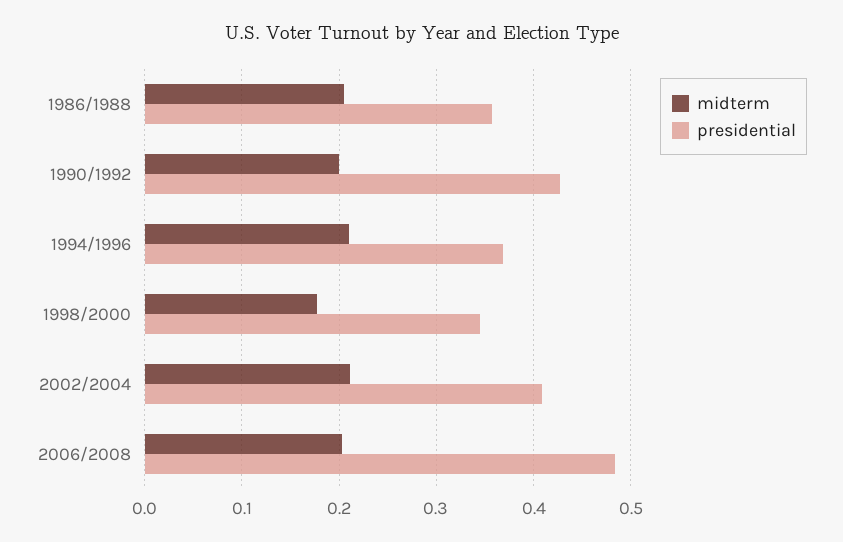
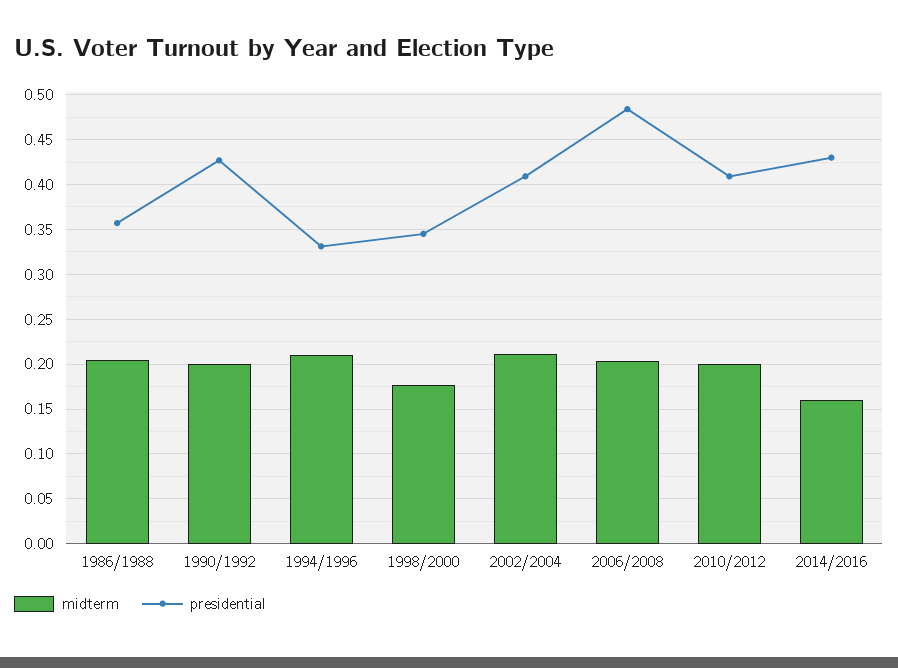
presidential, 1994/1996: 0.37 -> 0.33
midterm, 2010/2012: none -> 0.2
presidential, 2010/2012: none -> 0.41
midterm, 2014/2016: none -> 0.16
presidential, 2014/2016: none -> 0.43

